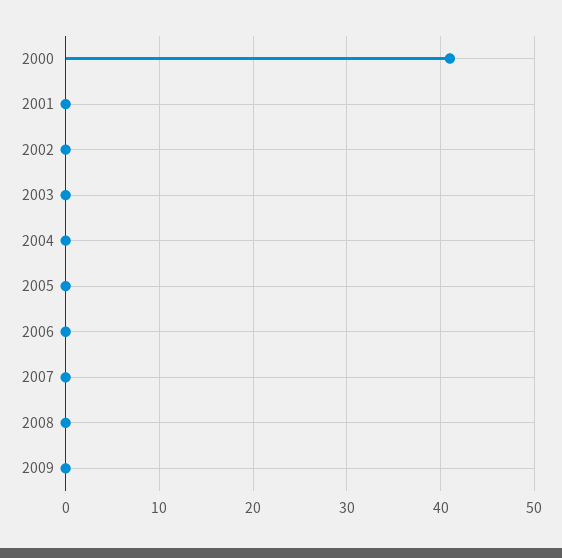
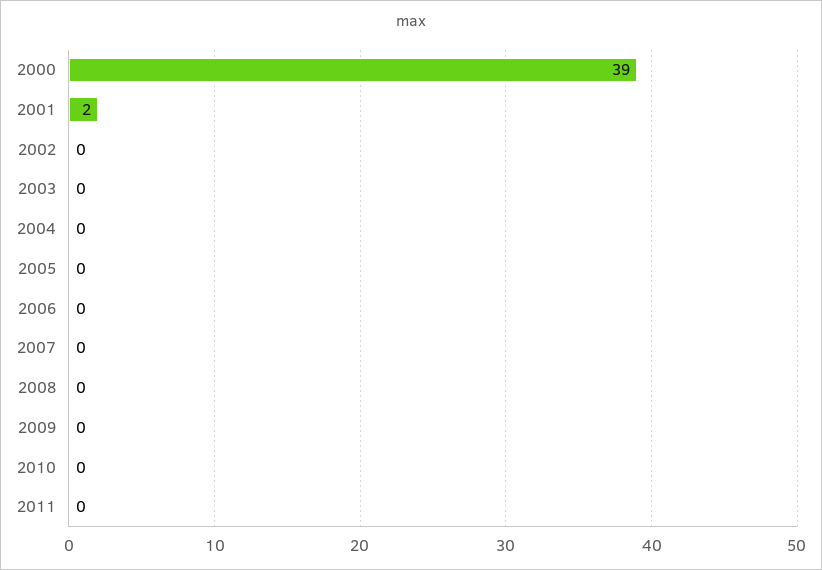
2000: 41 -> 39
2001: 0 -> 2
2010: none -> 0
2011: none -> 0

